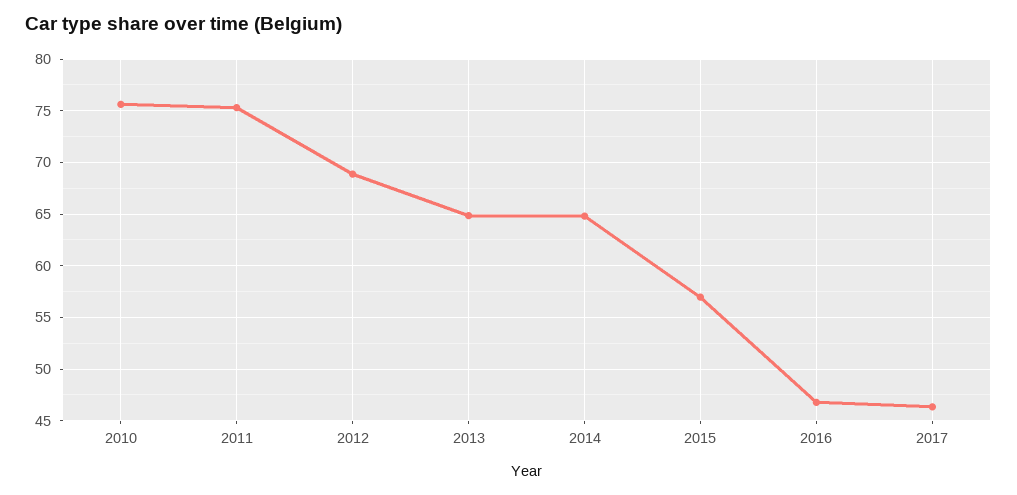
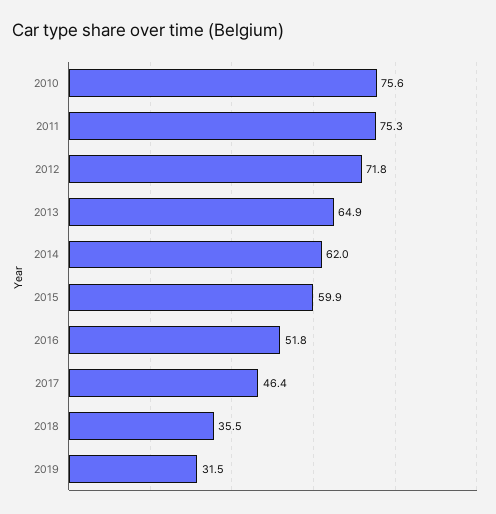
2012: 69 -> 71.8
2014: 65 -> 62
2015: 57 -> 59.9
2016: 47 -> 51.8
2018: none -> 35.5
2019: none -> 31.5

